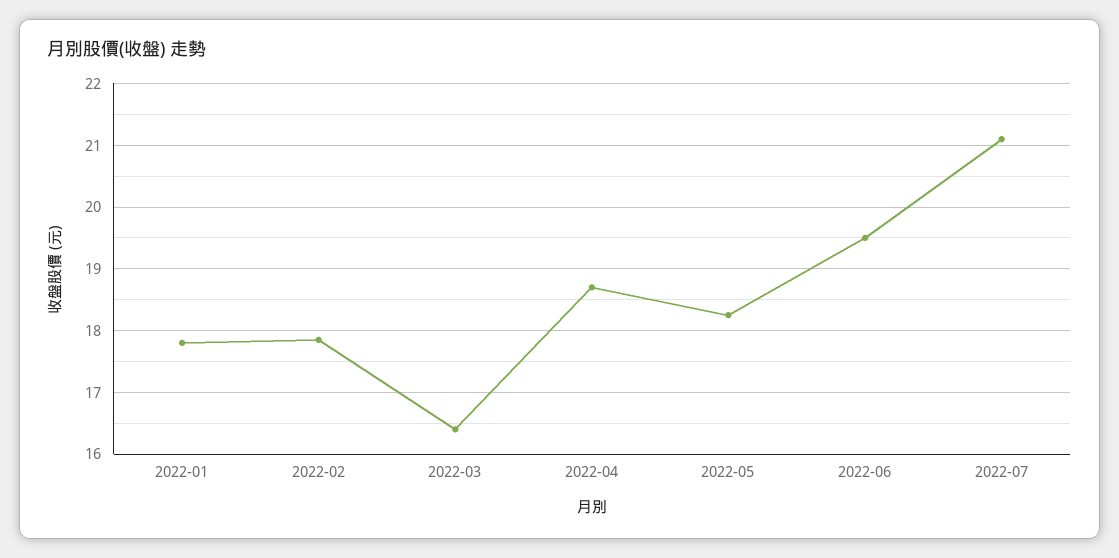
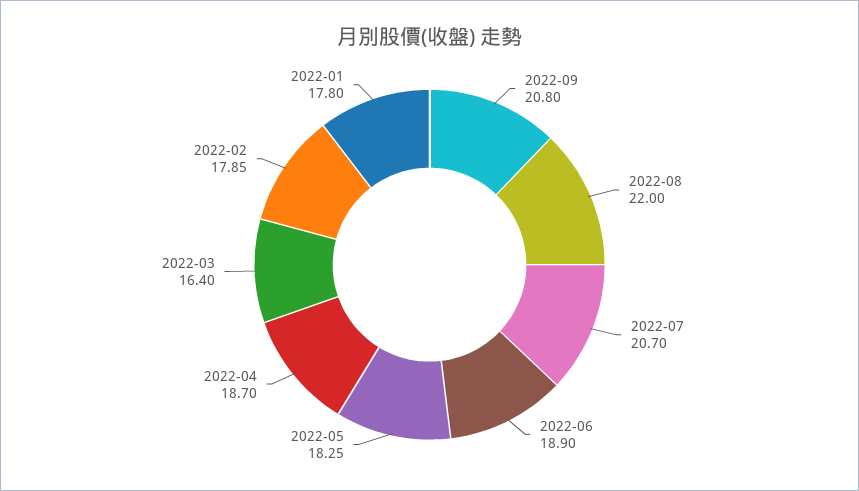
2022-06: 19.5 -> 18.9
2022-07: 21.1 -> 20.7
2022-09: none -> 20.8
2022-08: none -> 22

